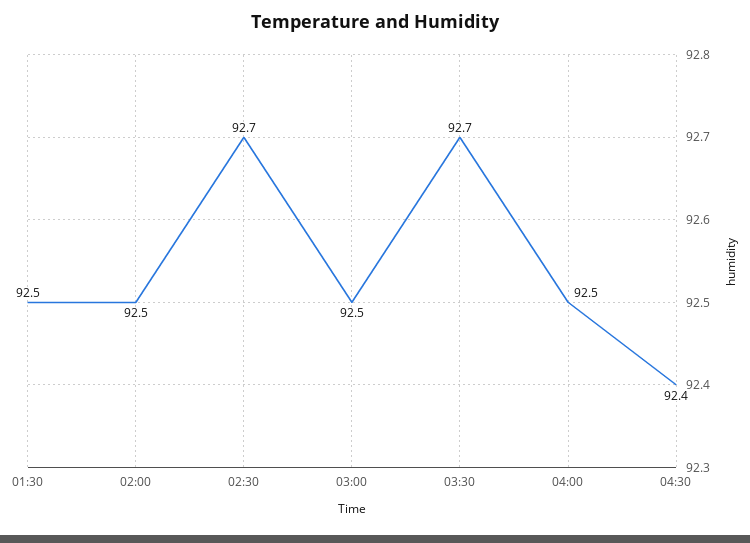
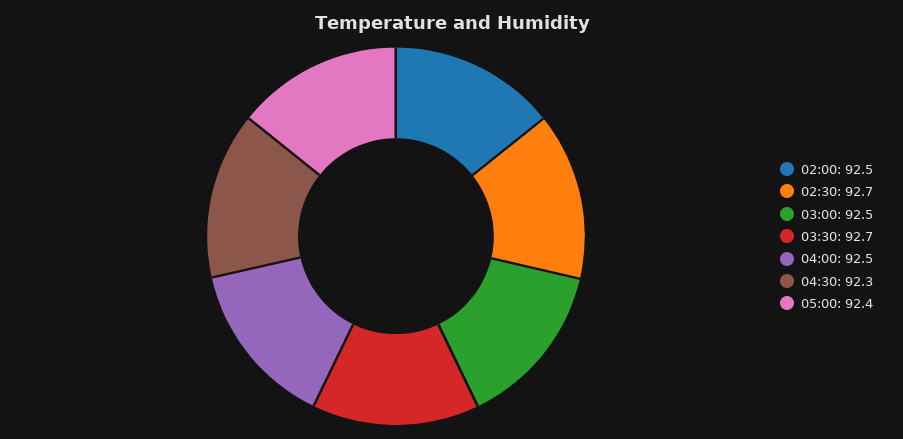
01:30: 92.5 -> none
04:30: 92.4 -> 92.3
05:00: none -> 92.4

